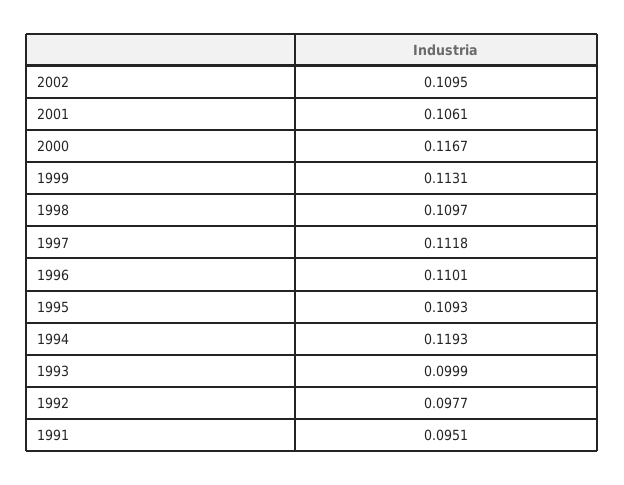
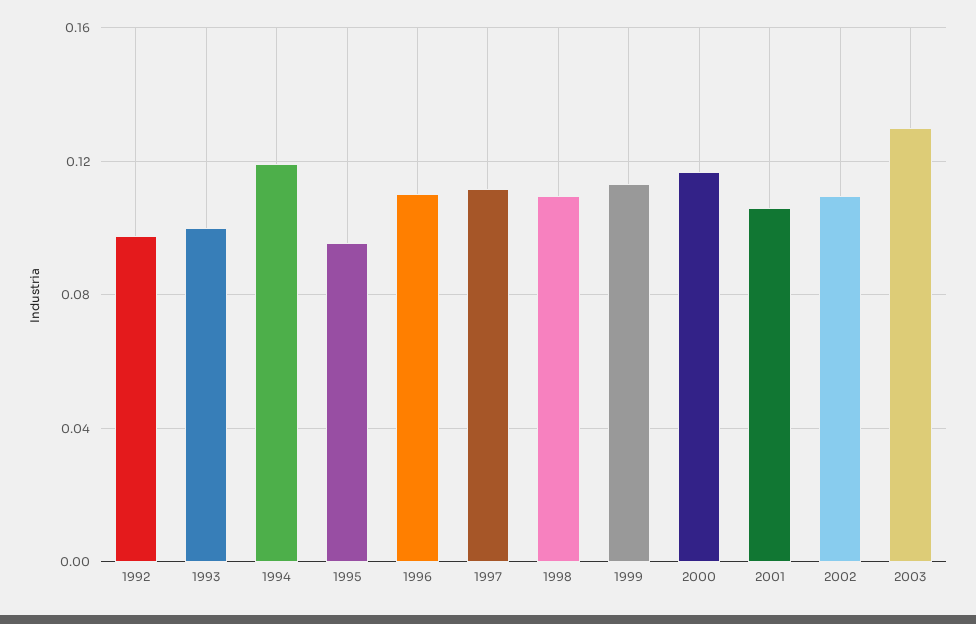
1995: 0.1093 -> 0.095
1991: 0.0951 -> none
2003: none -> 0.13

